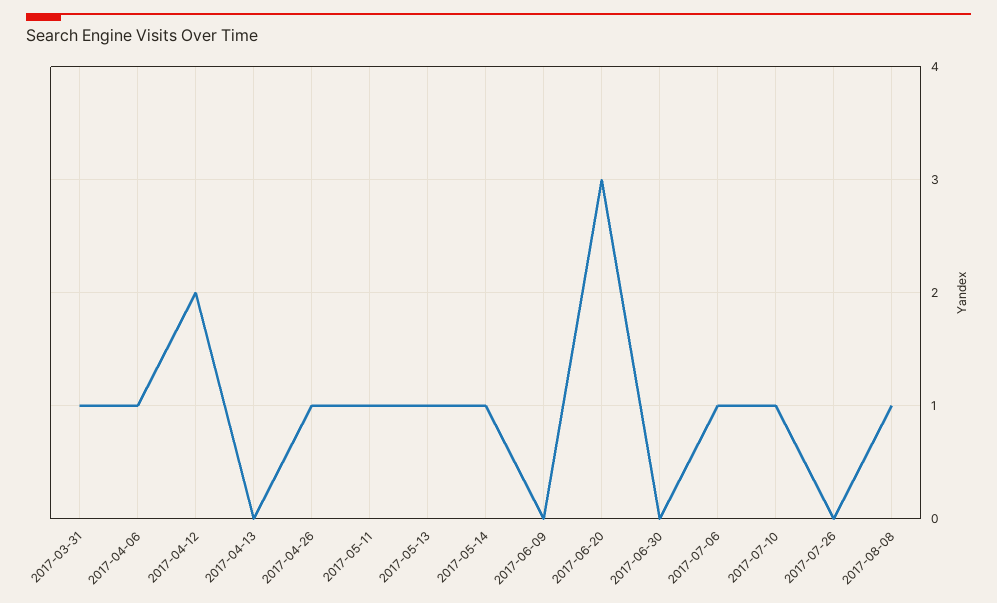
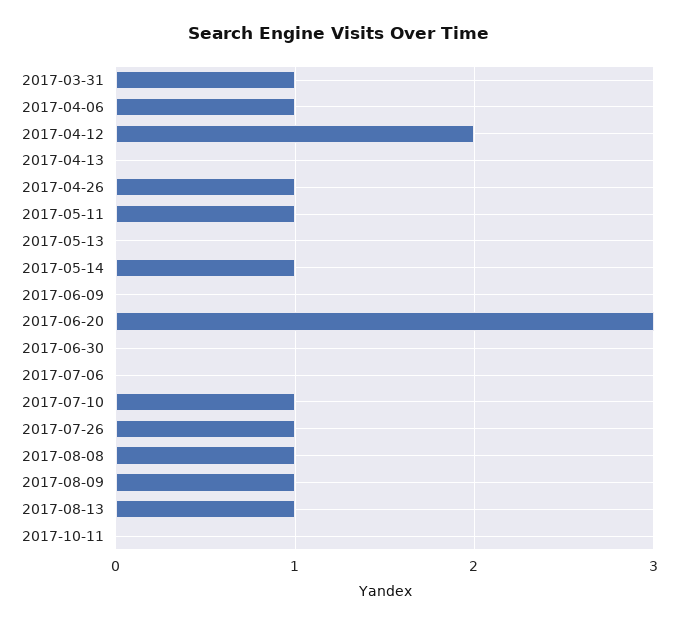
2017-05-13: 1 -> 0
2017-07-06: 1 -> 0
2017-07-26: 0 -> 1
2017-08-09: none -> 1
2017-08-13: none -> 1
2017-10-11: none -> 0

